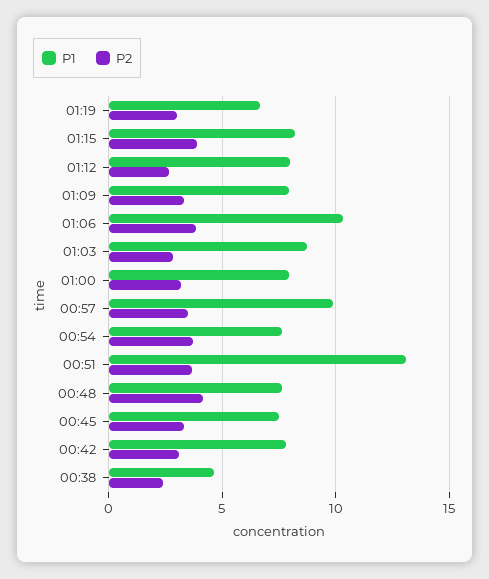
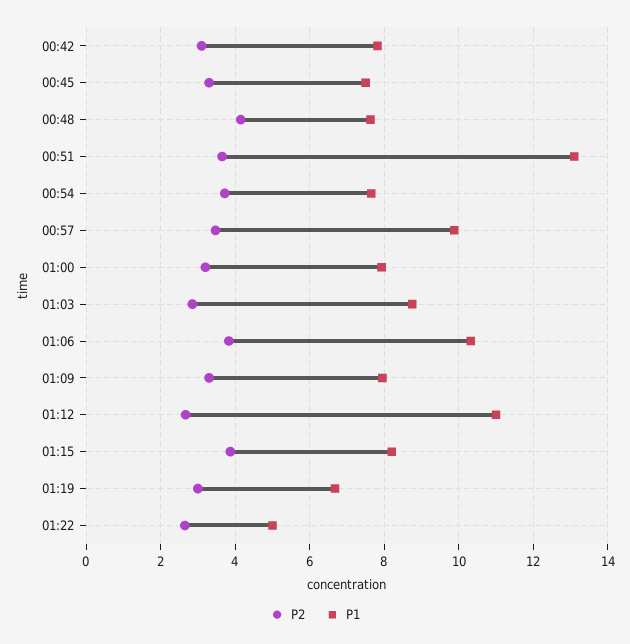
P1, 01:12: 8 -> 11
P1, 00:38: 4.5 -> none
P2, 00:38: 2.5 -> none
P2, 01:22: none -> 2.6
P1, 01:22: none -> 5

